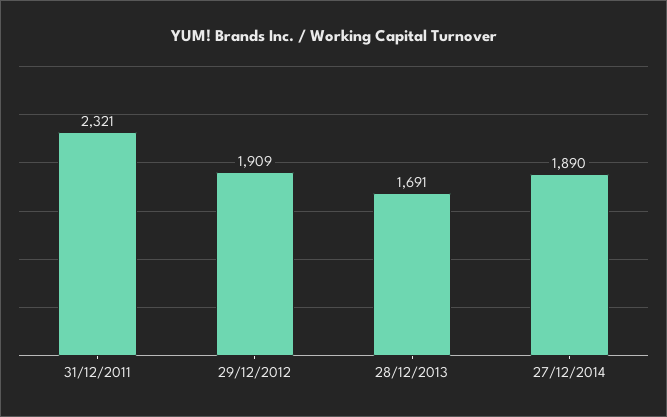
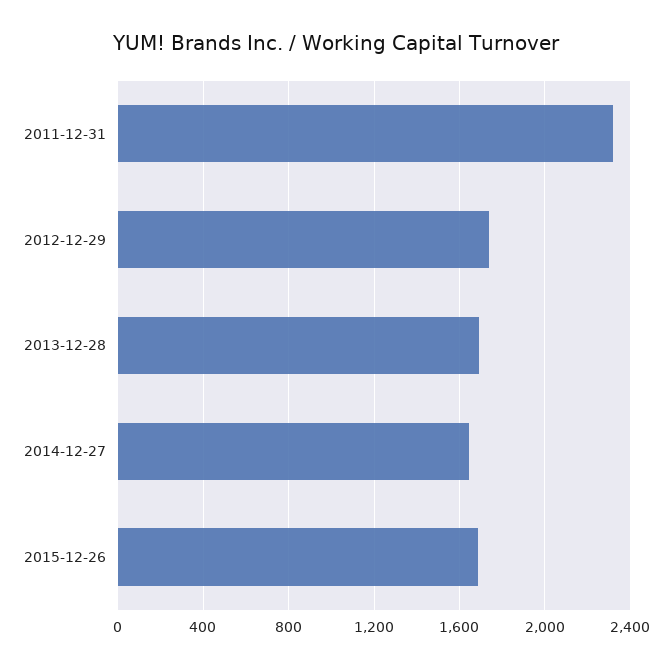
29/12/2012: 1909 -> 1750
27/12/2014: 1890 -> 1650
2015-12-26: none -> 1700

